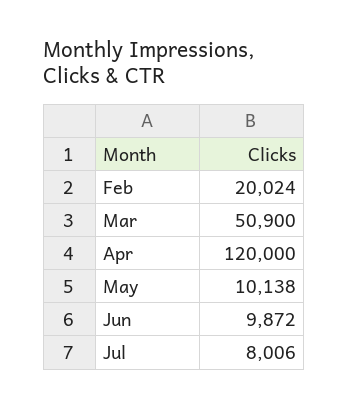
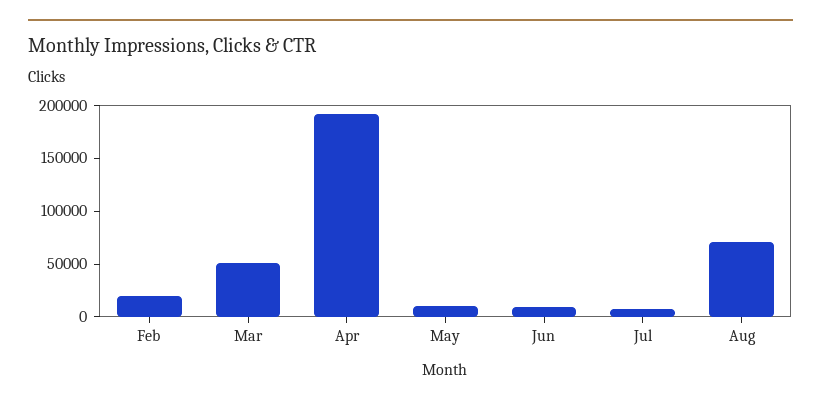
Apr: 120000 -> 190000
Aug: none -> 70000

